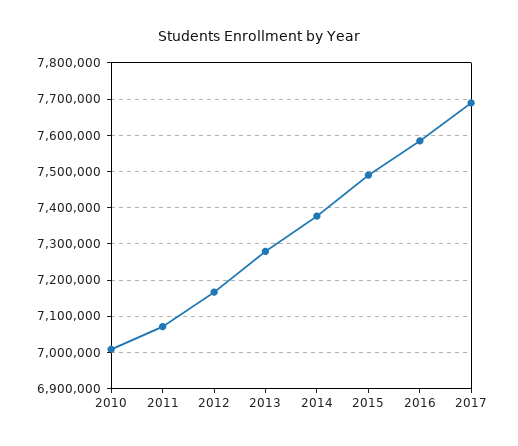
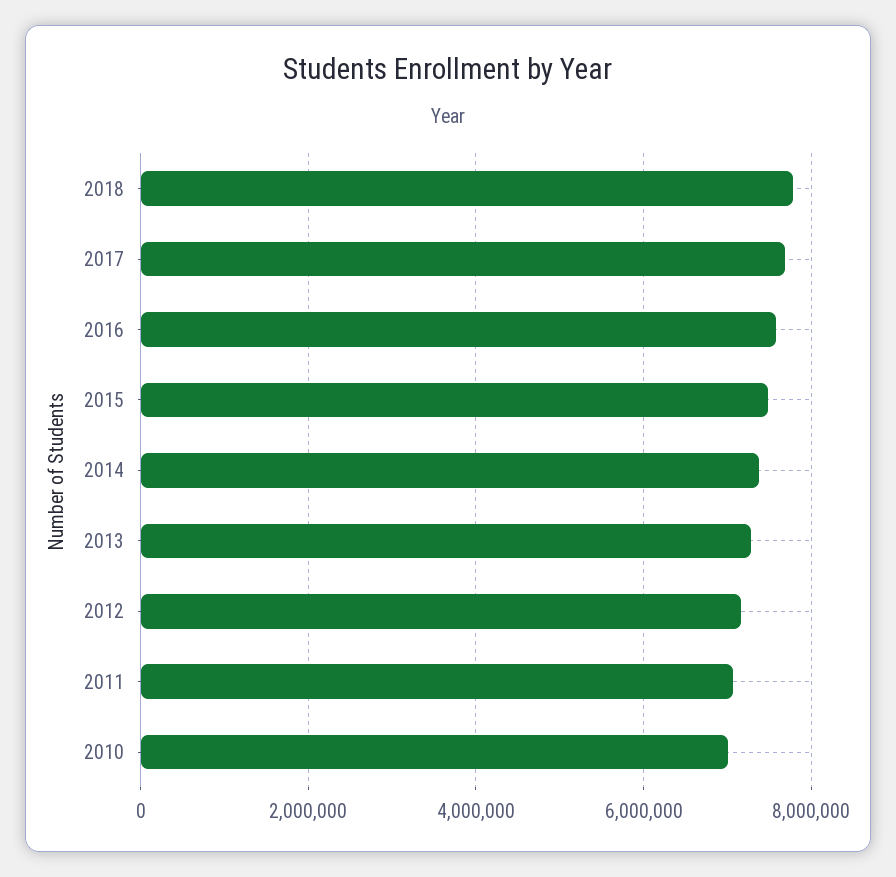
2018: none -> 7800000

